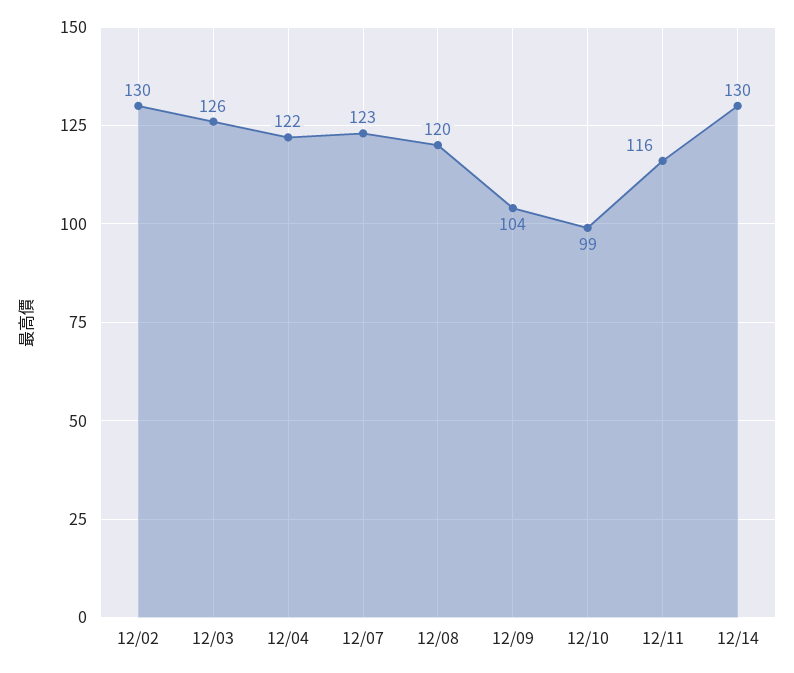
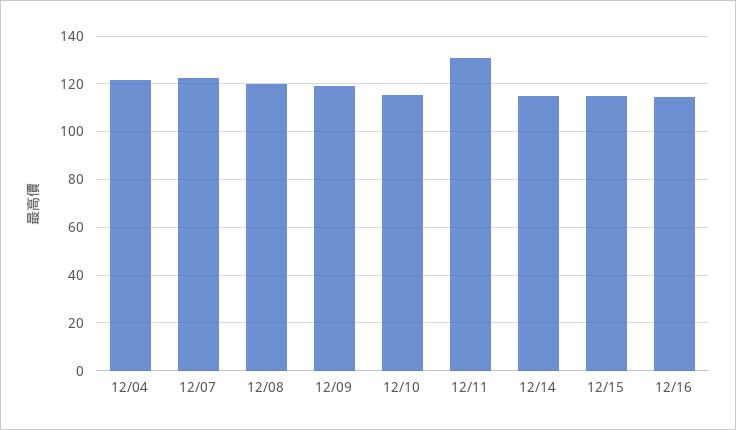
12/02: 130 -> none
12/03: 126 -> none
12/09: 104 -> 120
12/10: 99 -> 115
12/11: 116 -> 130
12/14: 130 -> 115
12/15: none -> 115
12/16: none -> 115

